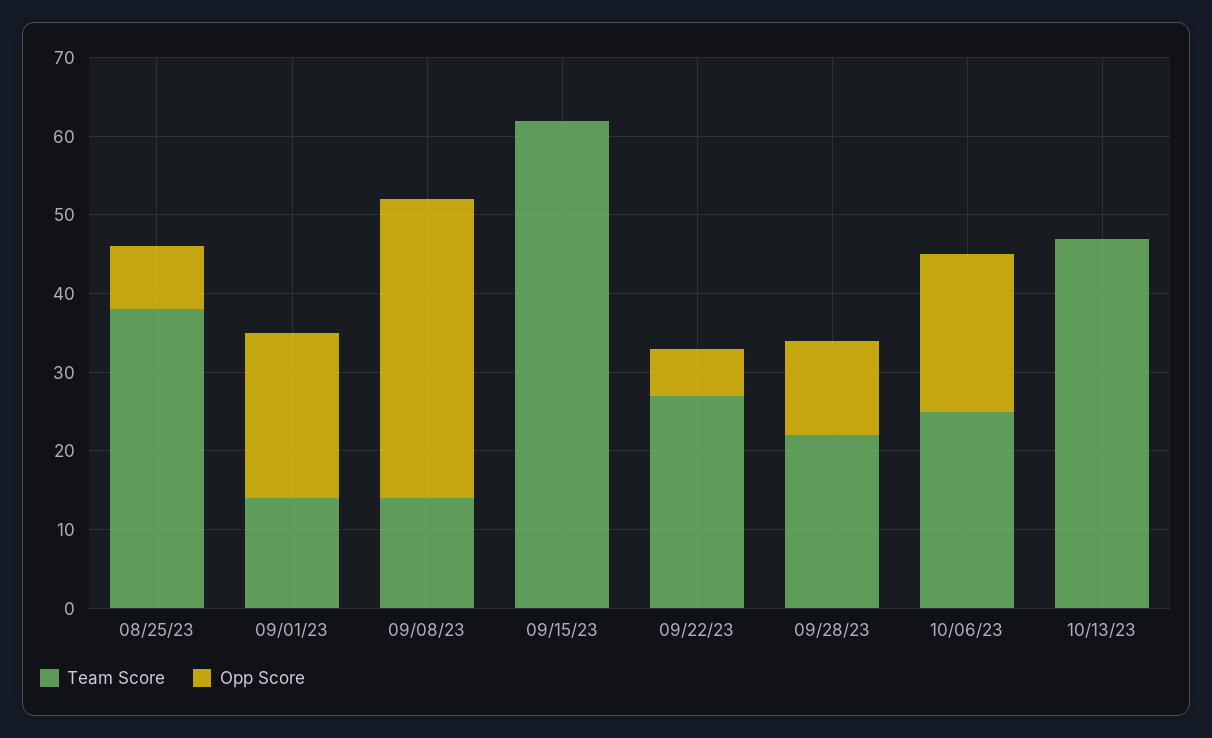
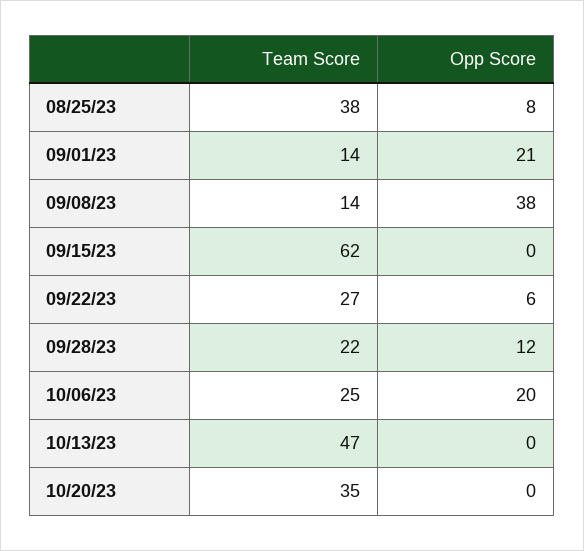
Team Score, 10/20/23: none -> 35
Opp Score, 10/20/23: none -> 0

